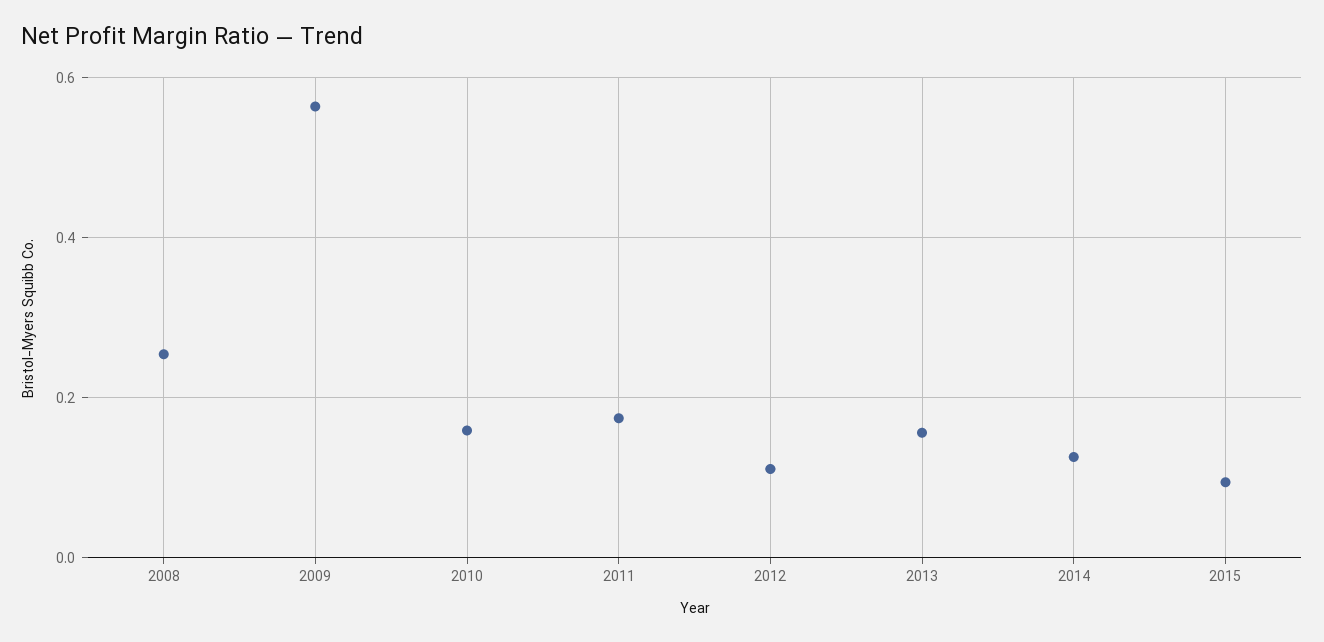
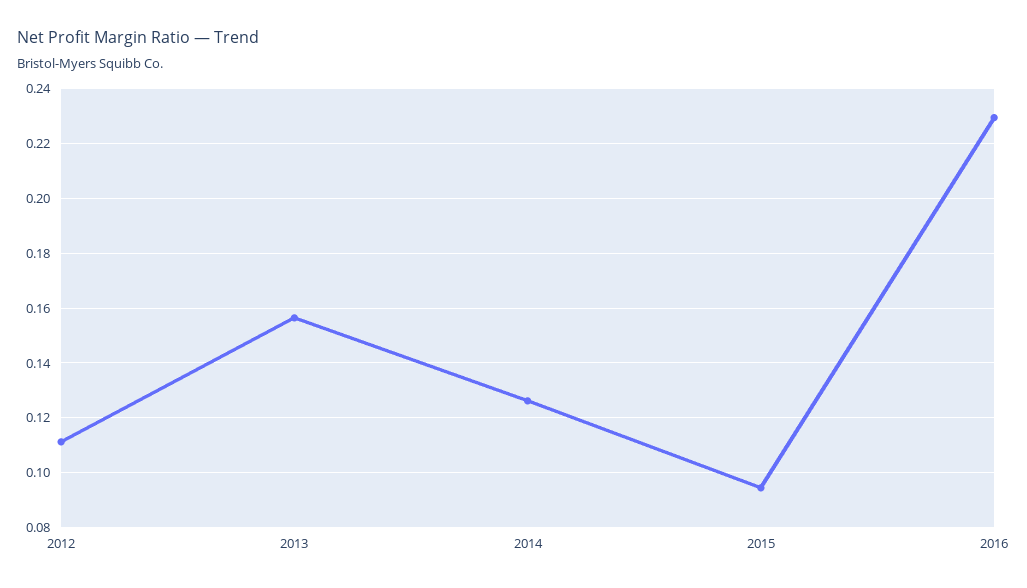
2008: 0.26 -> none
2009: 0.56 -> none
2010: 0.16 -> none
2011: 0.18 -> none
2016: none -> 0.23

